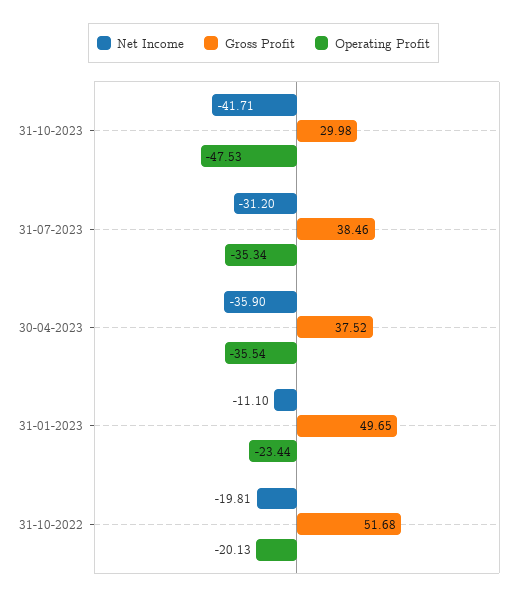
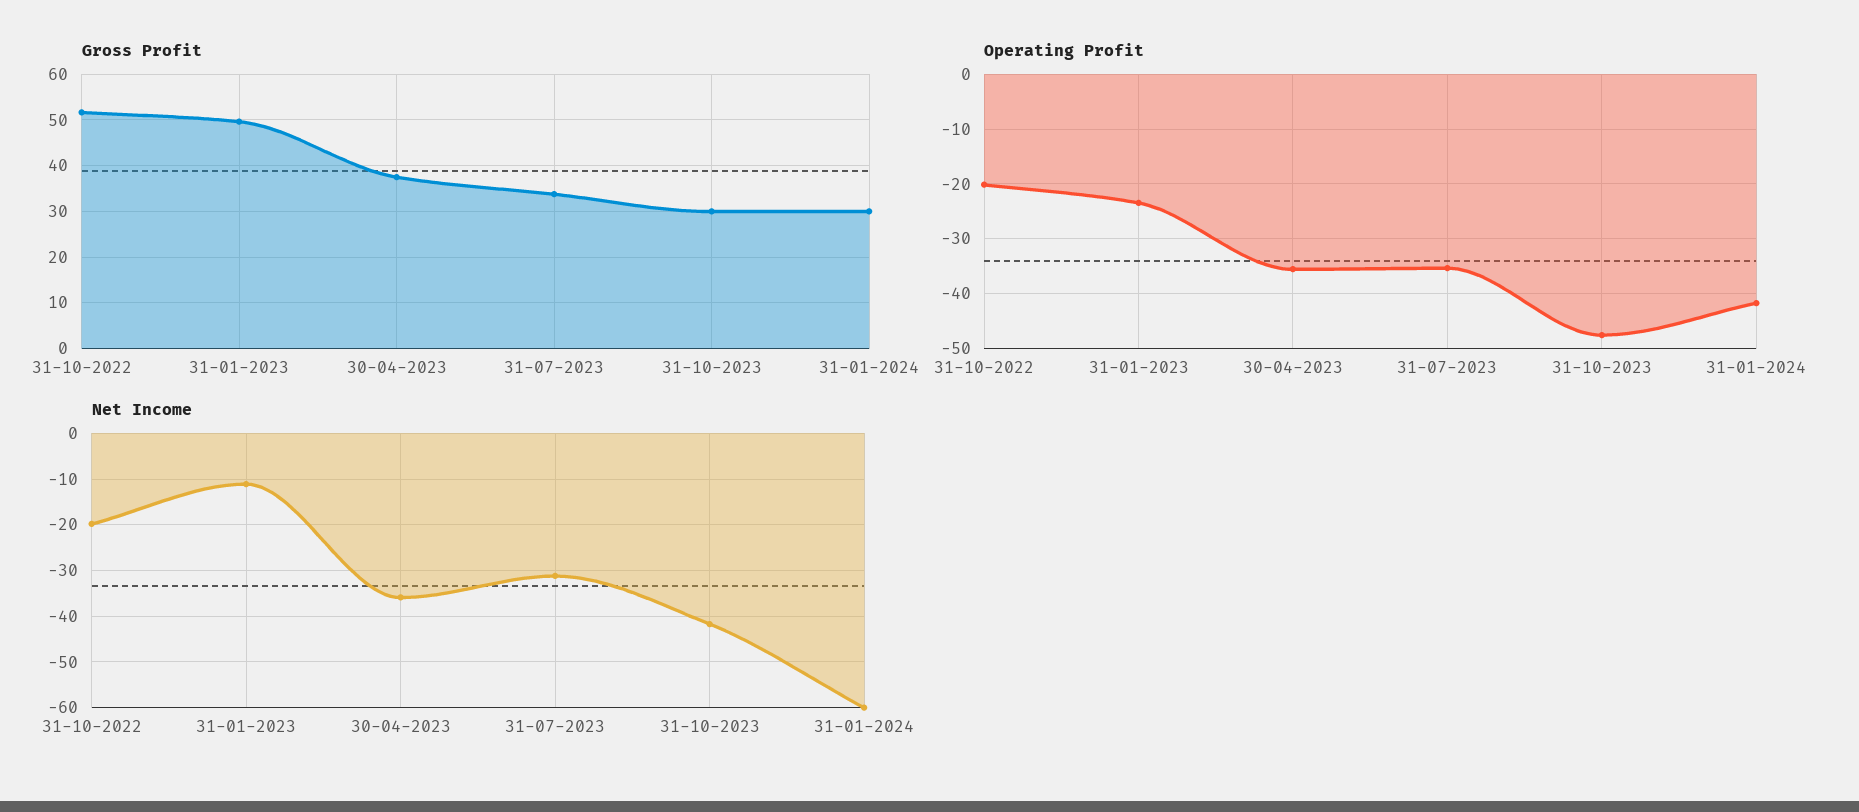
Gross Profit, 31-07-2023: 38.46 -> 34
Gross Profit, 31-01-2024: none -> 30
Operating Profit, 31-01-2024: none -> -42
Net Income, 31-01-2024: none -> -60

